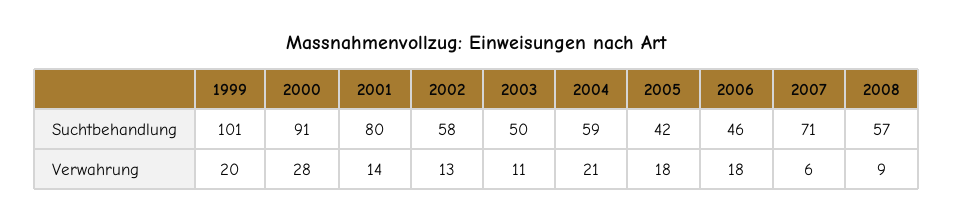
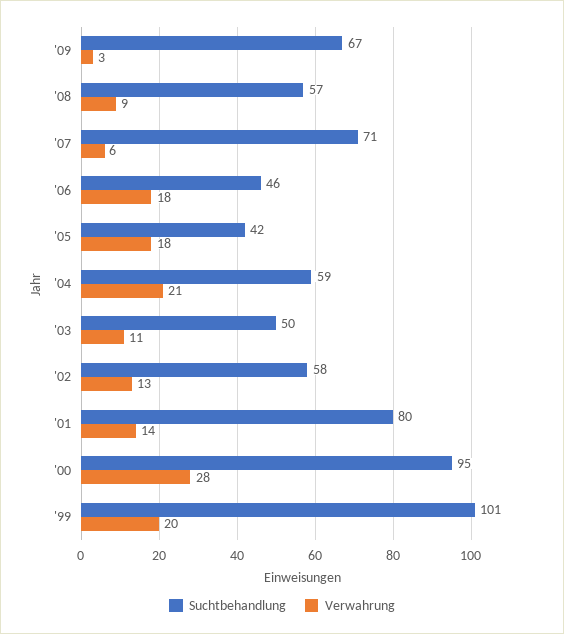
Suchtbehandlung, 2000: 91 -> 95
Suchtbehandlung, '09: none -> 67
Verwahrung, '09: none -> 3

